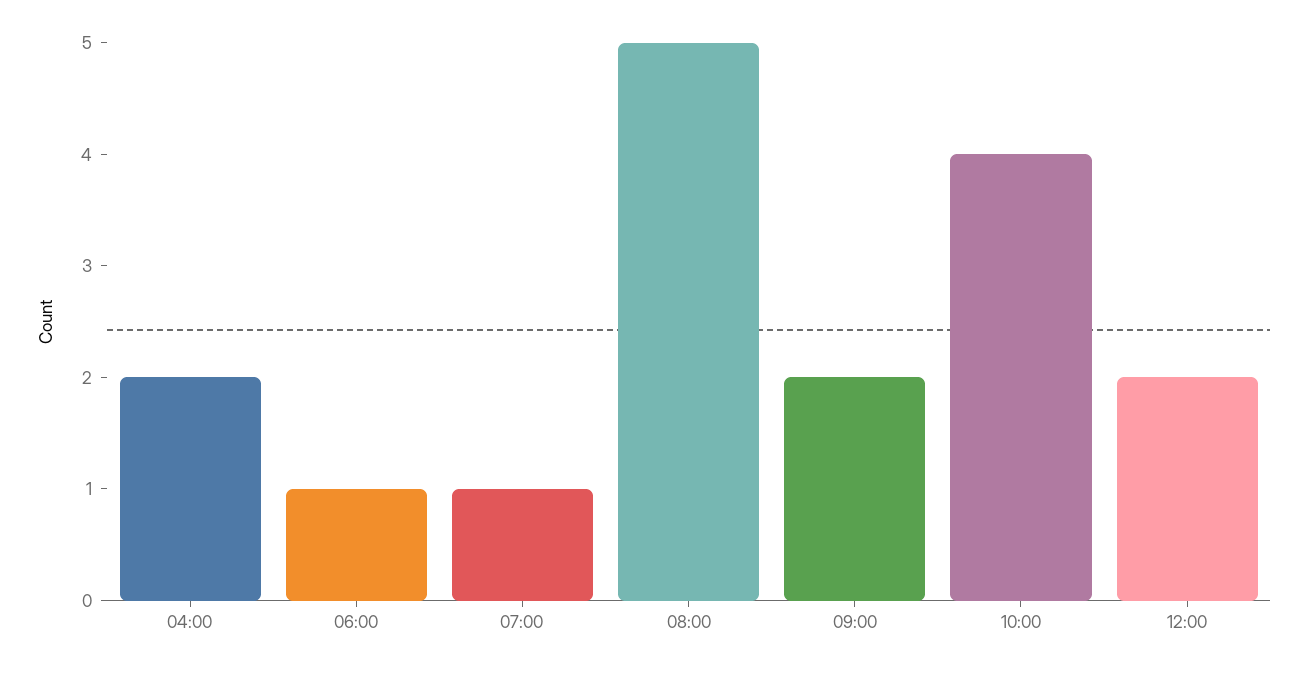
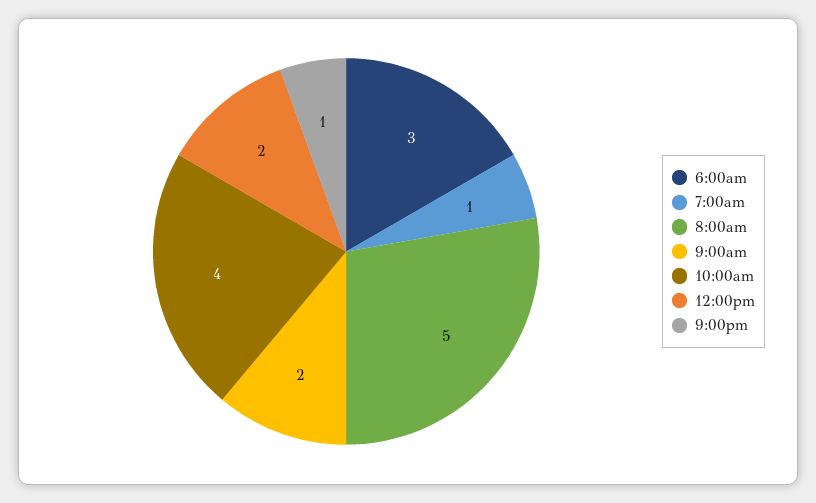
04:00: 2 -> none
06:00: 1 -> 3
9:00pm: none -> 1

